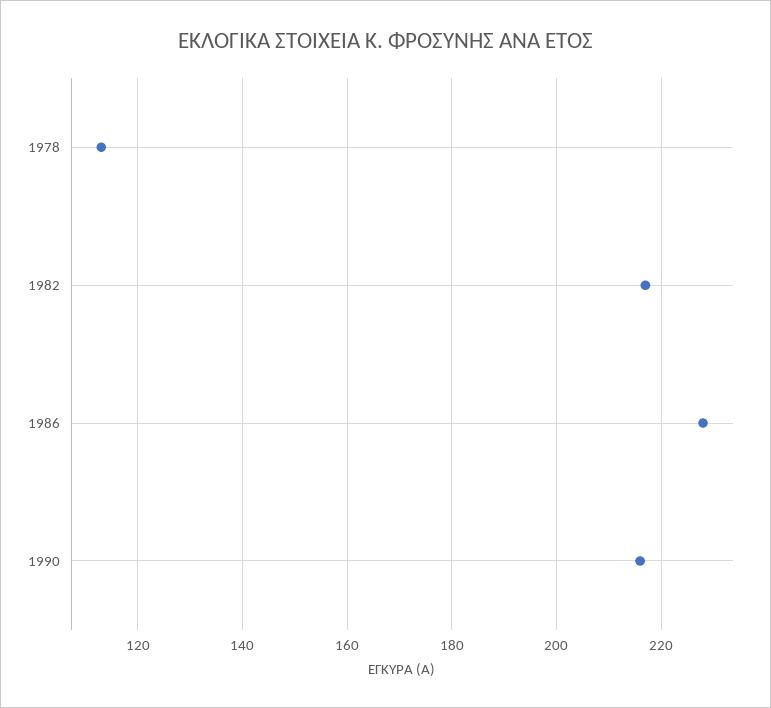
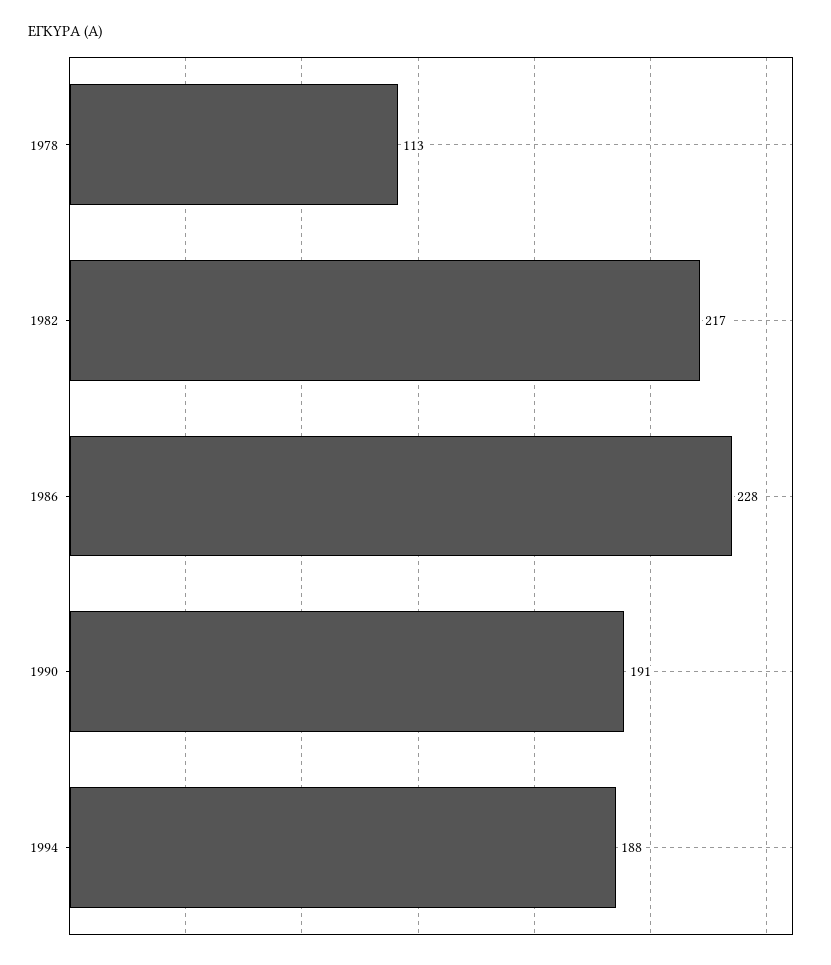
1990: 215 -> 191
1994: none -> 188

